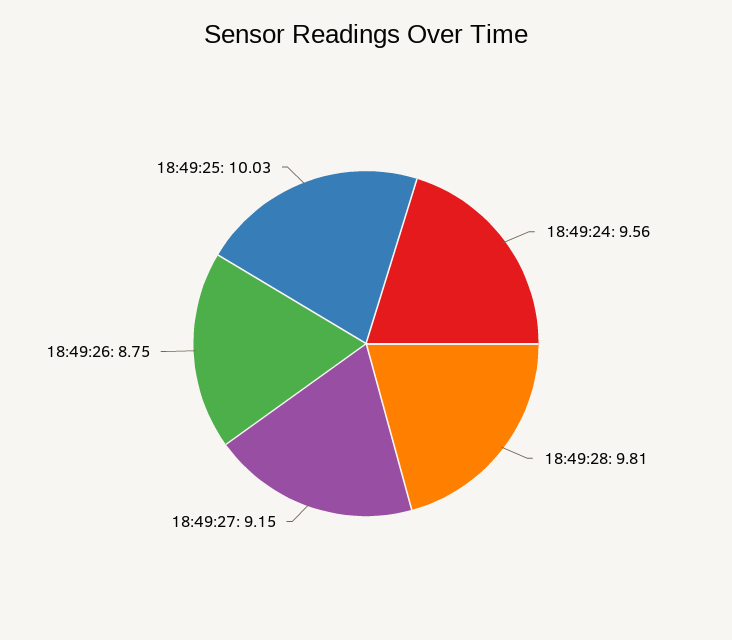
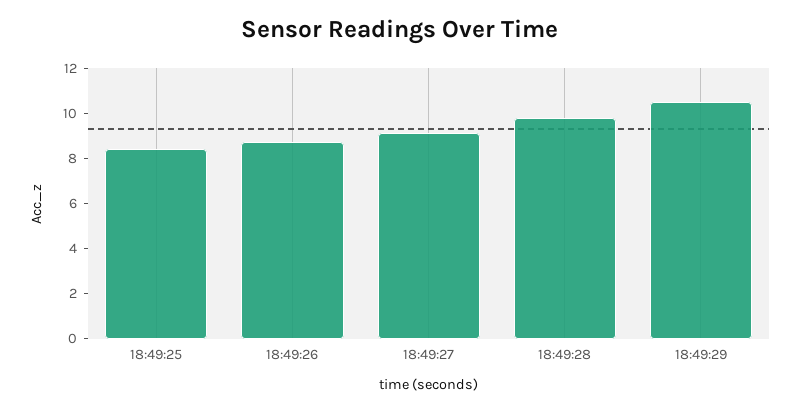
18:49:24: 9.56 -> none
18:49:25: 10.03 -> 8.5
18:49:29: none -> 10.5

